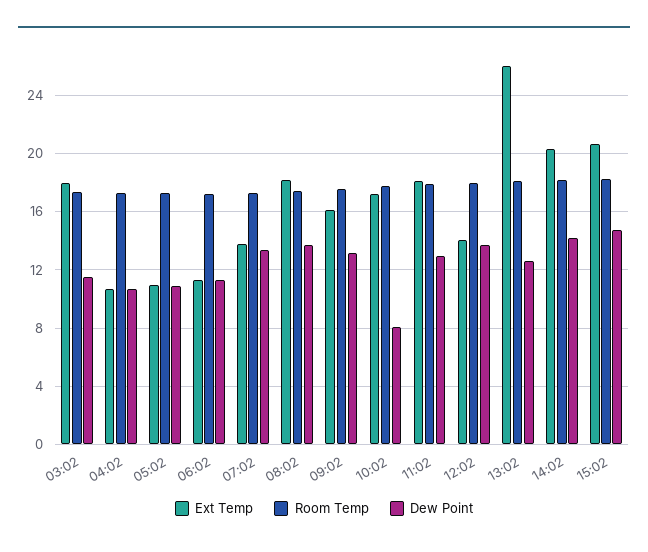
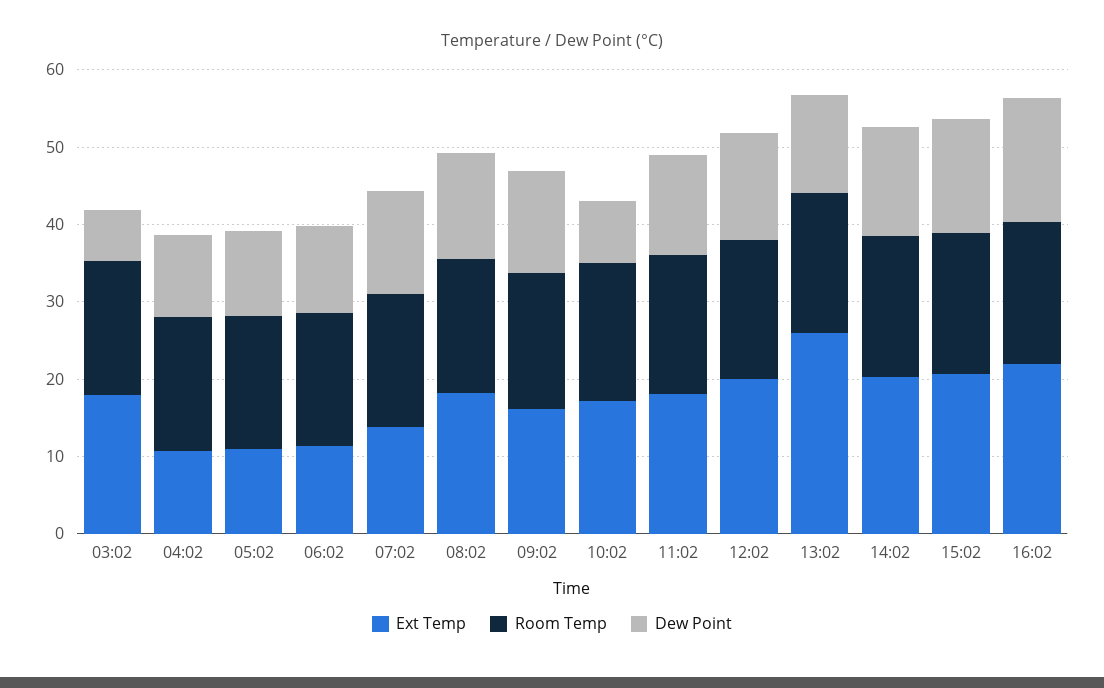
Dew Point, 03:02: 11.5 -> 6
Ext Temp, 12:02: 14 -> 20
Ext Temp, 16:02: none -> 22
Room Temp, 16:02: none -> 18
Dew Point, 16:02: none -> 16

